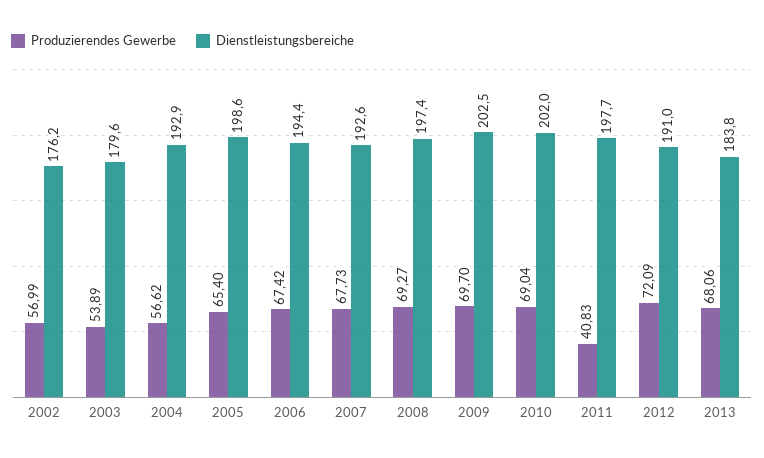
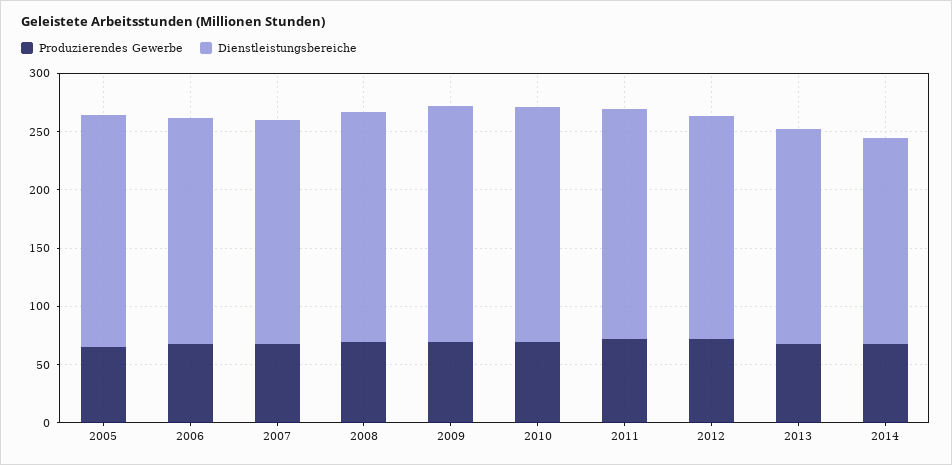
Produzierendes Gewerbe, 2002: 56.99 -> none
Dienstleistungsbereiche, 2002: 176.2 -> none
Produzierendes Gewerbe, 2003: 53.89 -> none
Dienstleistungsbereiche, 2003: 179.6 -> none
Produzierendes Gewerbe, 2004: 56.62 -> none
Dienstleistungsbereiche, 2004: 192.9 -> none
Produzierendes Gewerbe, 2011: 40.83 -> 70
Produzierendes Gewerbe, 2014: none -> 70
Dienstleistungsbereiche, 2014: none -> 180

